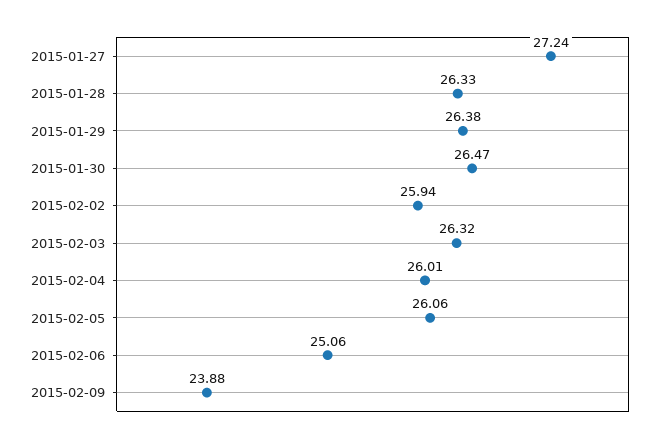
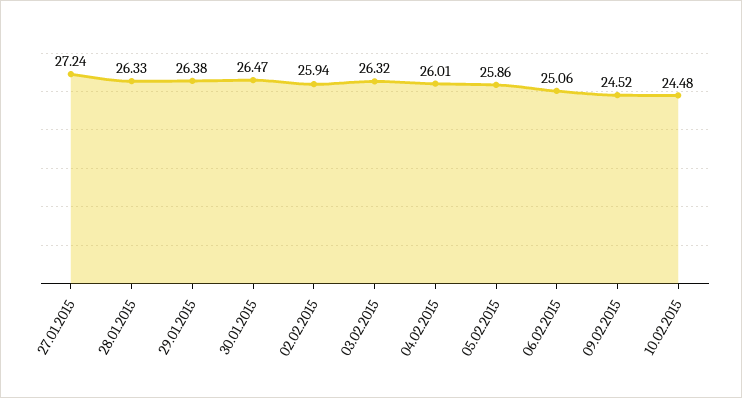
2015-02-05: 26.06 -> 25.86
2015-02-09: 23.88 -> 24.52
10.02.2015: none -> 24.48

